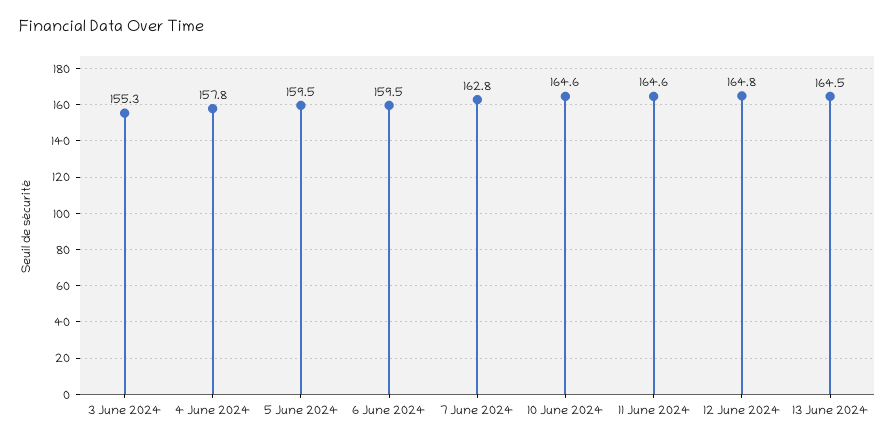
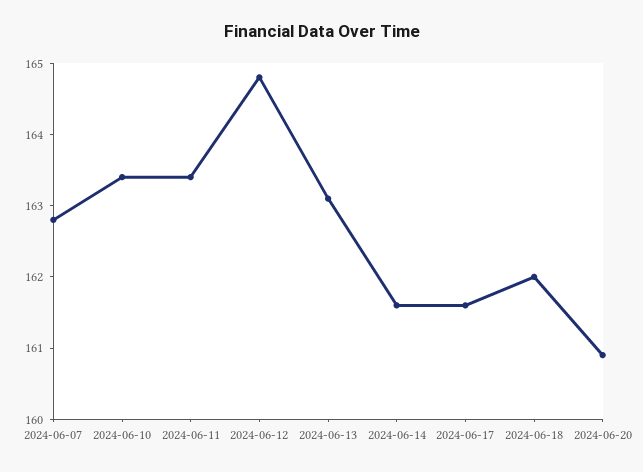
3 June 2024: 155.3 -> none
4 June 2024: 157.8 -> none
5 June 2024: 159.5 -> none
6 June 2024: 159.5 -> none
10 June 2024: 164.6 -> 163.5
11 June 2024: 164.6 -> 163.5
13 June 2024: 164.5 -> 163
2024-06-14: none -> 161.5
2024-06-17: none -> 161.5
2024-06-18: none -> 162
2024-06-20: none -> 161

